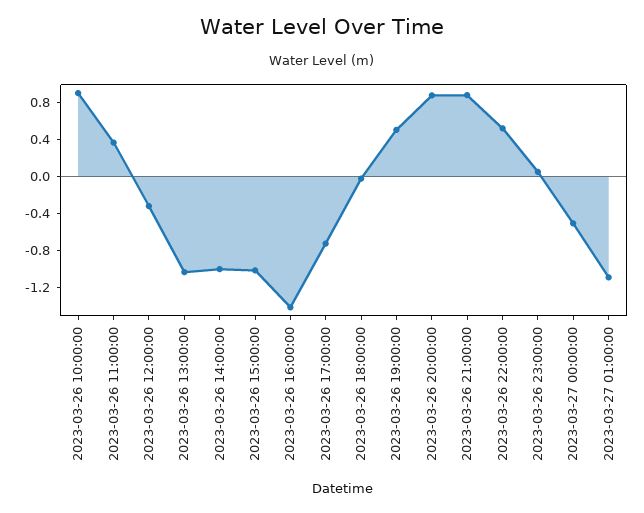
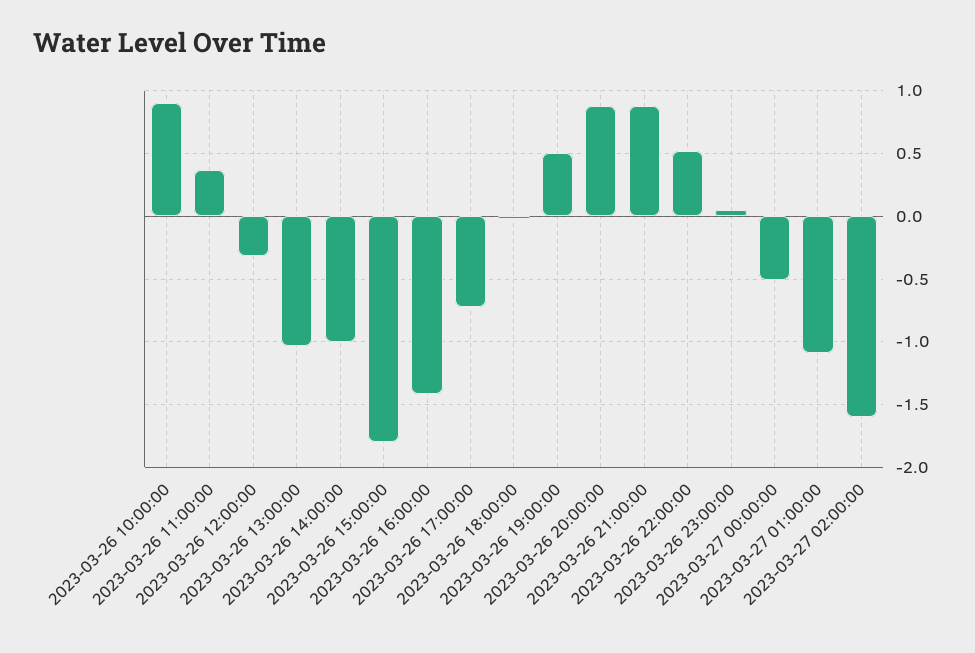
2023-03-26 15:00:00: -1 -> -1.8
2023-03-27 02:00:00: none -> -1.6

